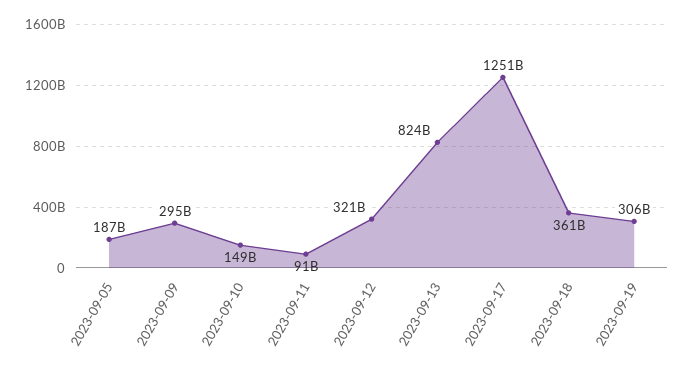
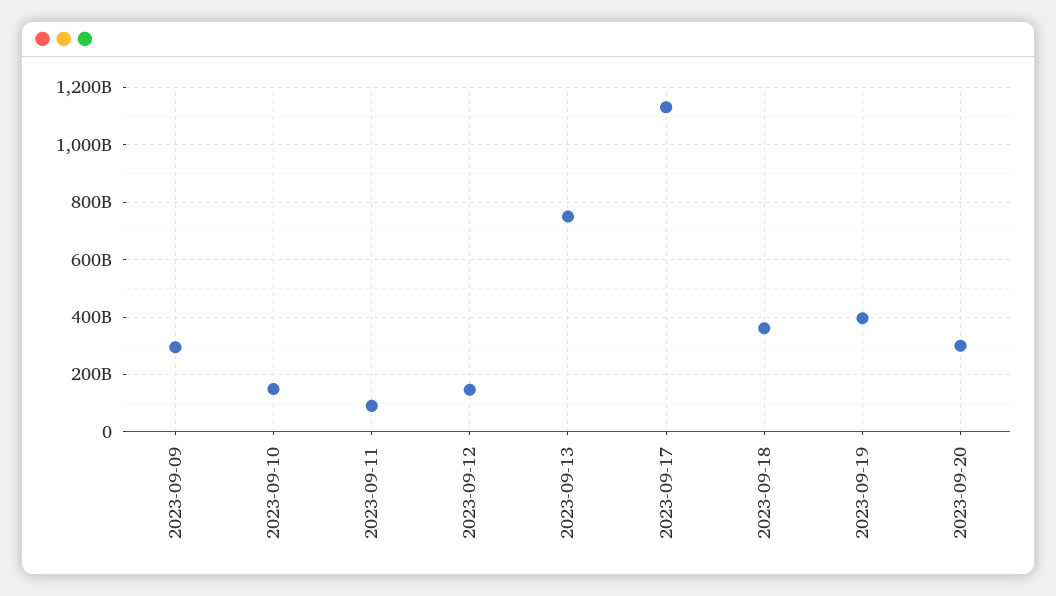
2023-09-05: 187000000000 -> none
2023-09-12: 321000000000 -> 150000000000
2023-09-13: 824000000000 -> 750000000000
2023-09-17: 1251000000000 -> 1125000000000
2023-09-19: 306000000000 -> 400000000000
2023-09-20: none -> 300000000000

